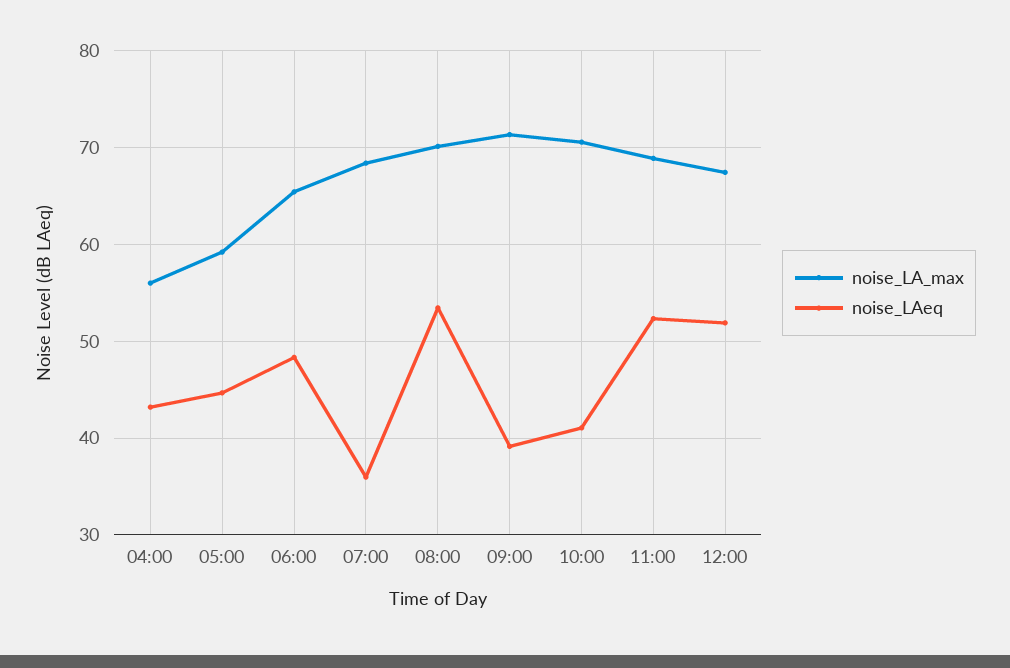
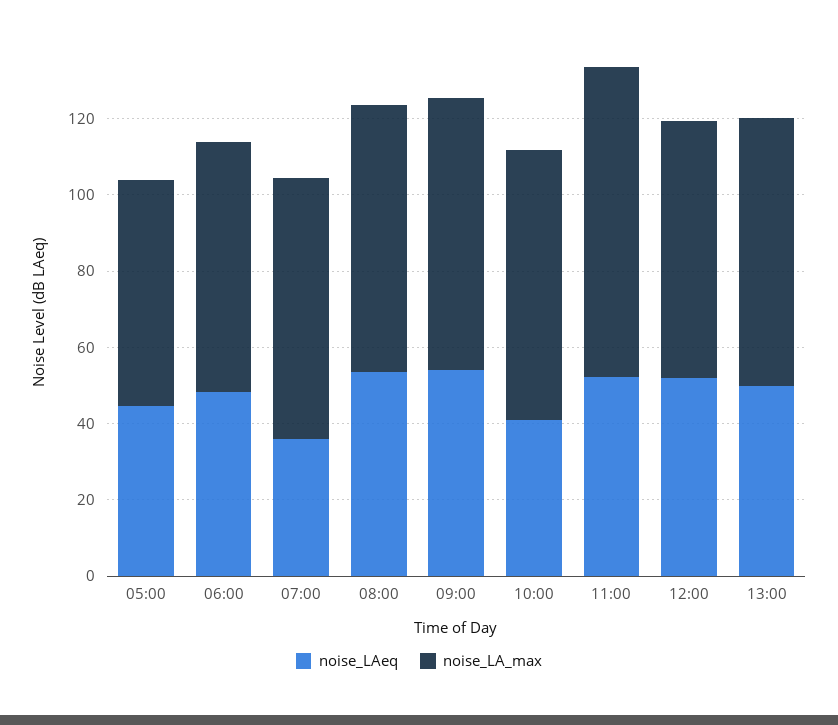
noise_LA_max, 04:00: 56 -> none
noise_LAeq, 04:00: 43 -> none
noise_LAeq, 09:00: 39 -> 55
noise_LA_max, 11:00: 69 -> 80
noise_LAeq, 13:00: none -> 50
noise_LA_max, 13:00: none -> 70

